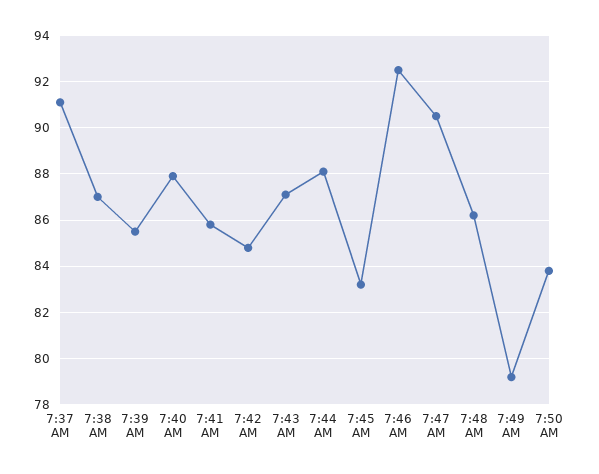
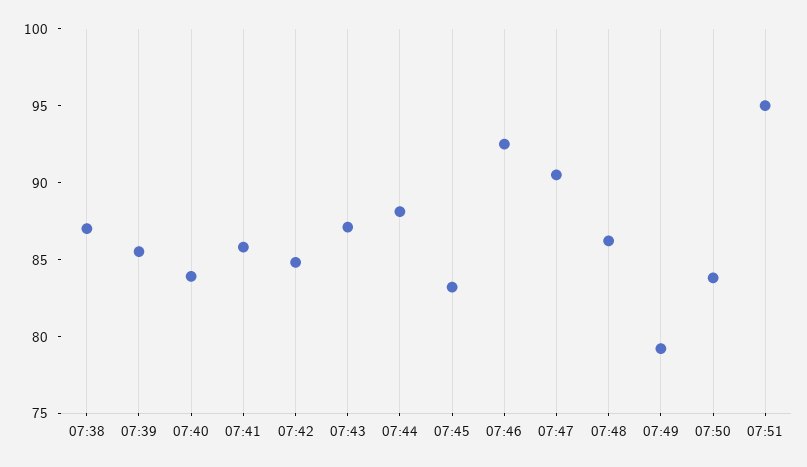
7:37 AM: 91 -> none
7:40 AM: 88 -> 84
07:51: none -> 95

